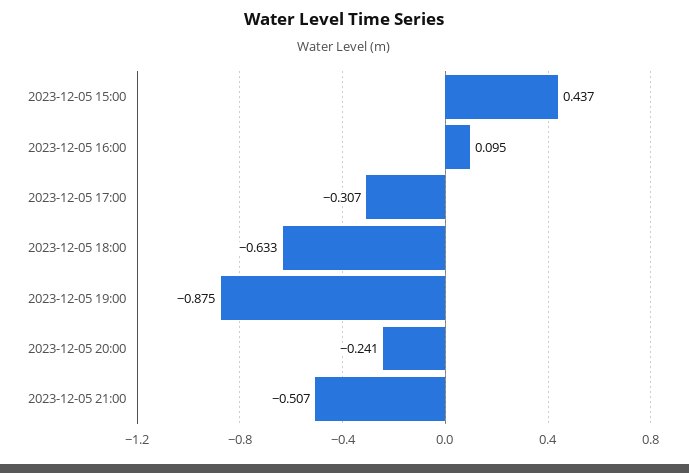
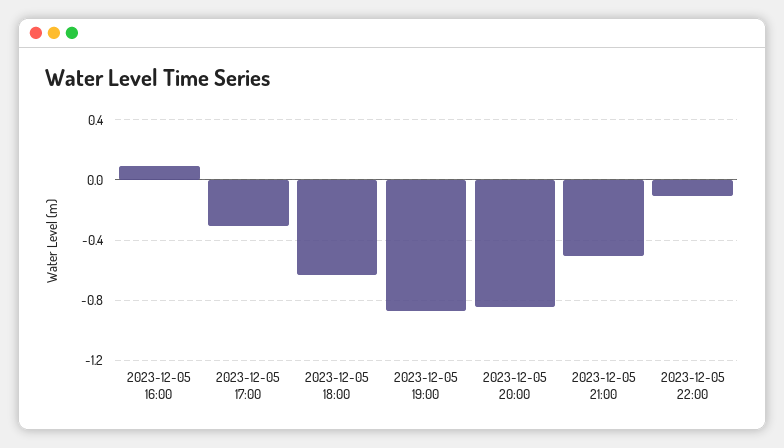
2023-12-05 15:00: 0.437 -> none
2023-12-05 20:00: -0.241 -> -0.85
2023-12-05 22:00: none -> -0.1

